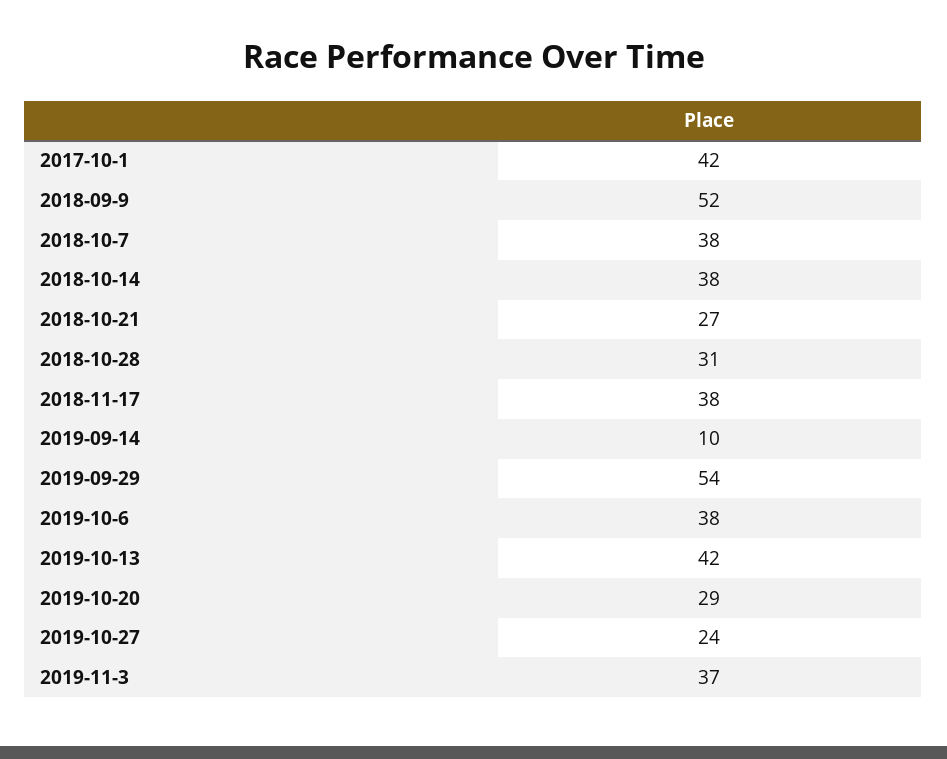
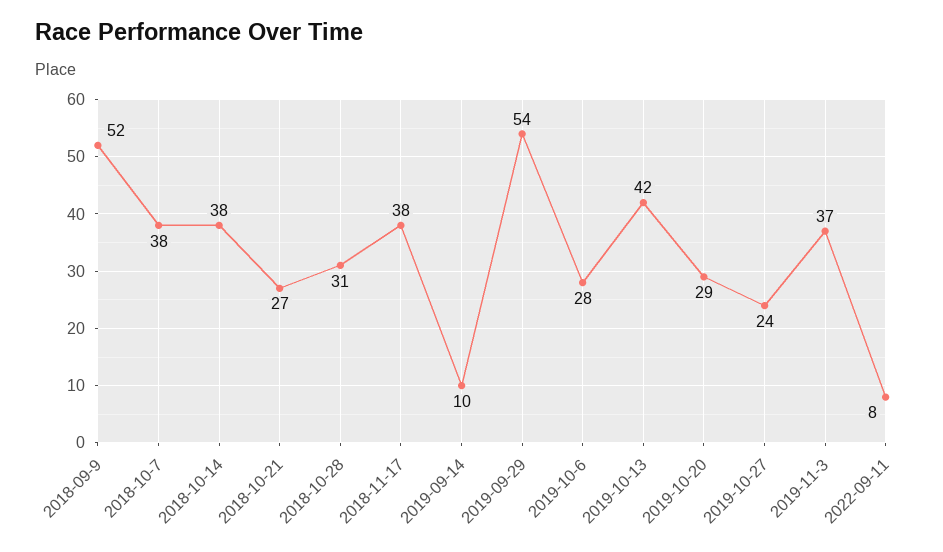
2017-10-1: 42 -> none
2019-10-6: 38 -> 28
2022-09-11: none -> 8

